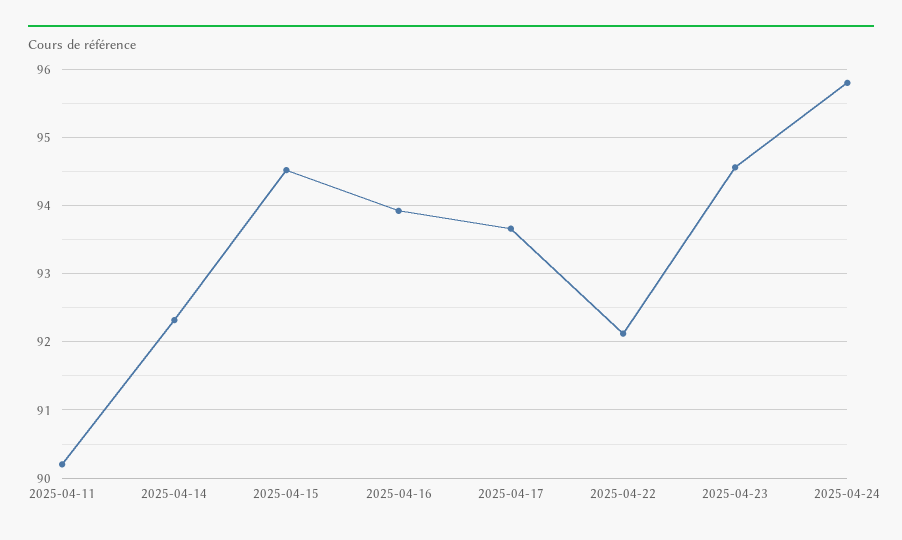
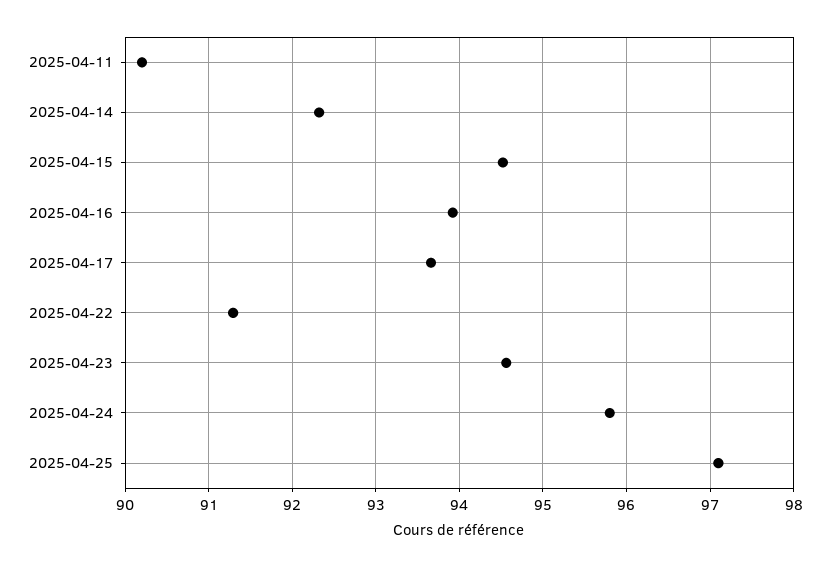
2025-04-22: 92.1 -> 91.3
2025-04-25: none -> 97.1

